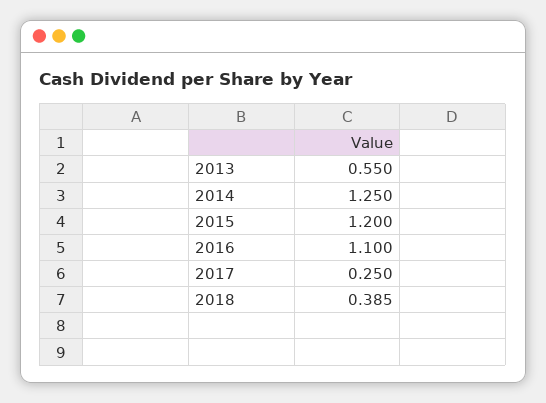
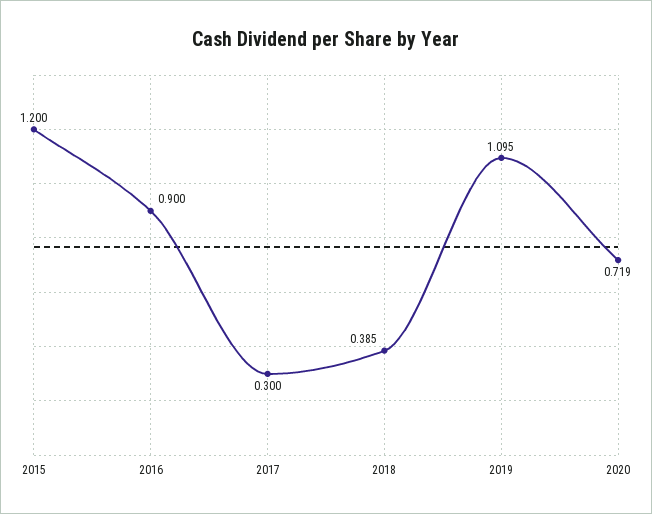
2013: 0.55 -> none
2014: 1.25 -> none
2016: 1.1 -> 0.9
2017: 0.25 -> 0.3
2019: none -> 1.095
2020: none -> 0.719

